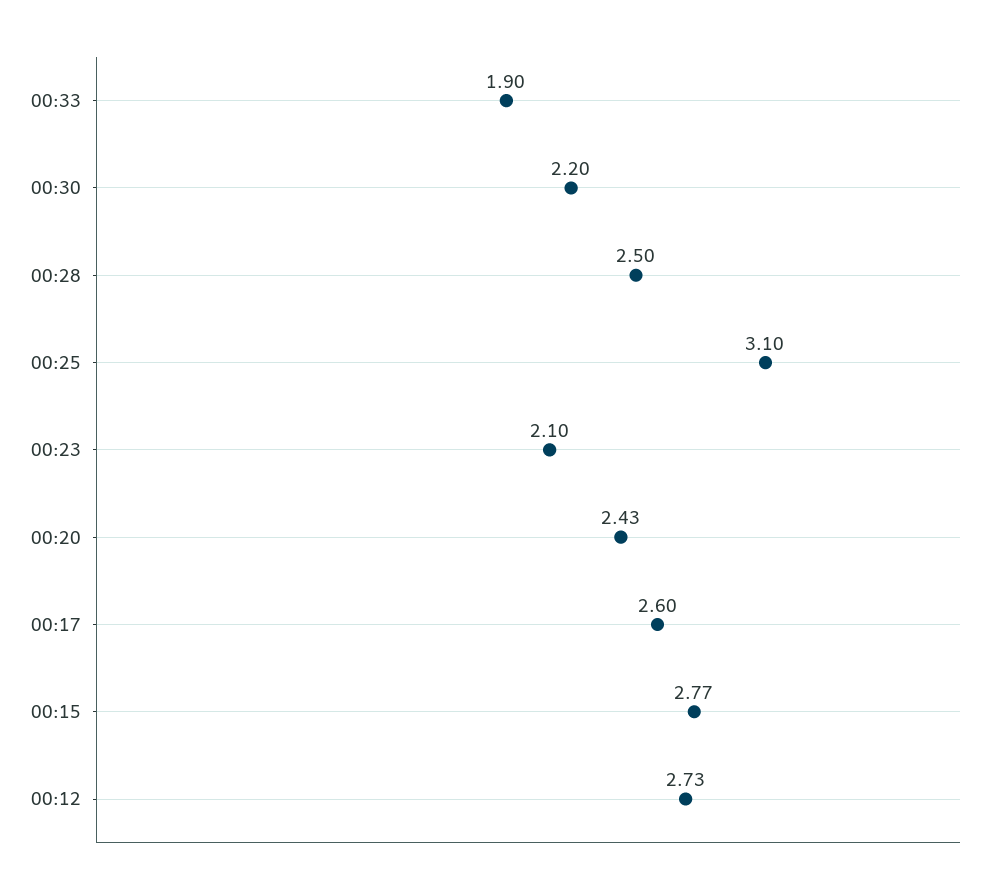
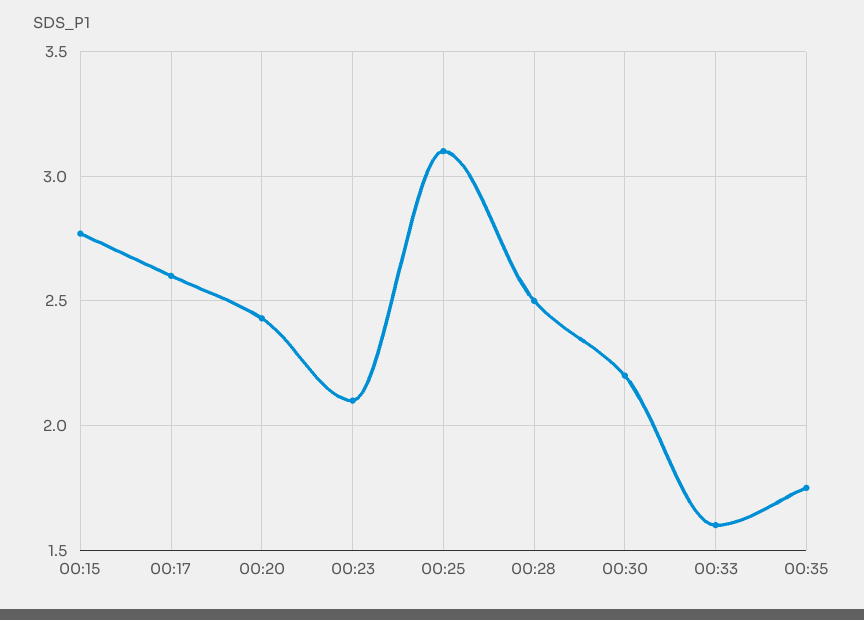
00:33: 1.9 -> 1.6
00:12: 2.73 -> none
00:35: none -> 1.75

